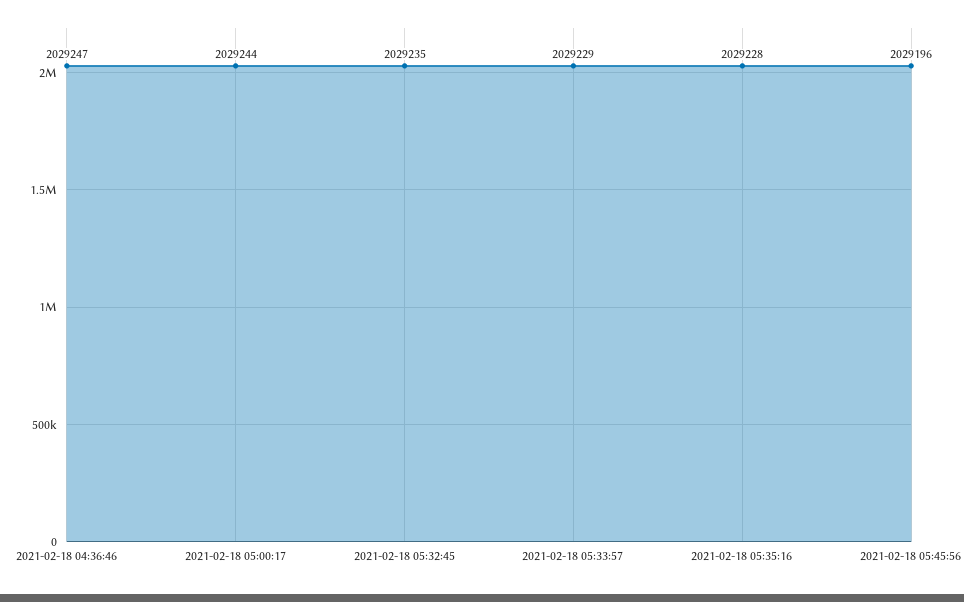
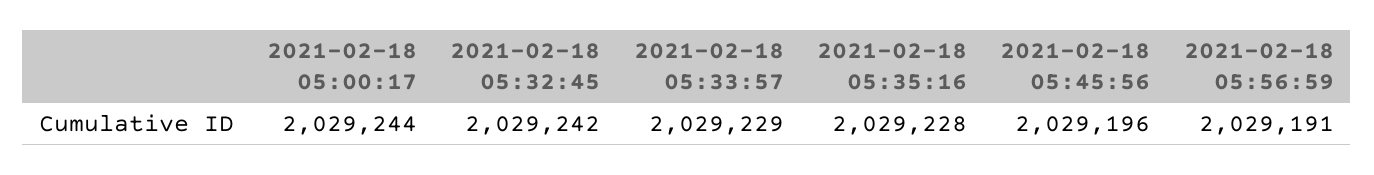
2021-02-18 04:36:46: 2029247 -> none
2021-02-18 05:32:45: 2029235 -> 2029242
2021-02-18 05:56:59: none -> 2029191

